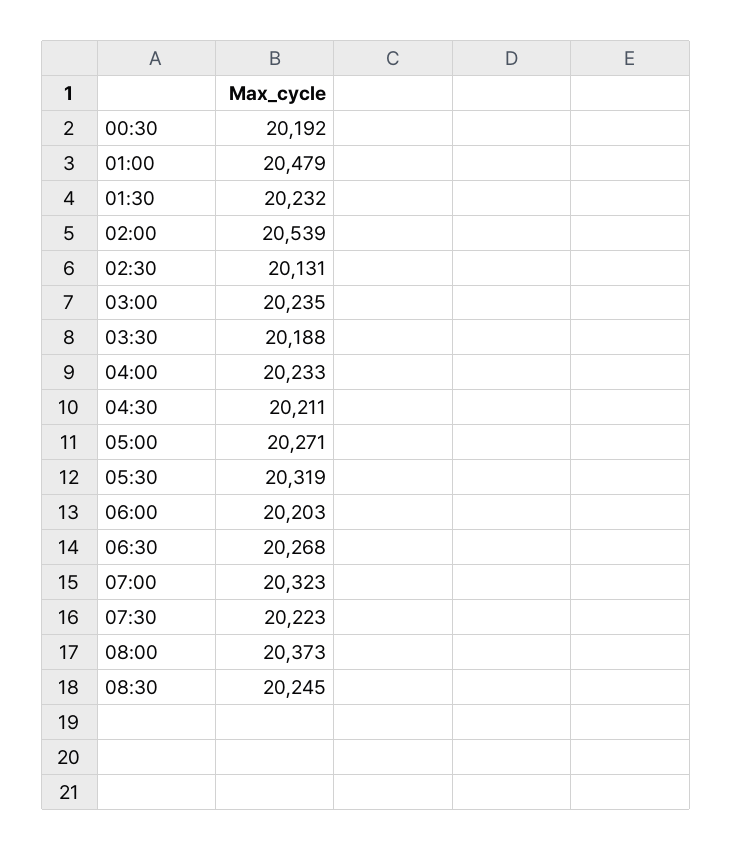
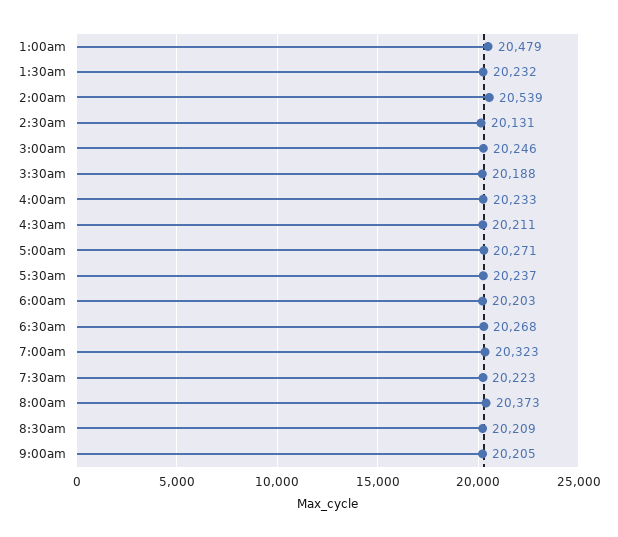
00:30: 20192 -> none
03:00: 20235 -> 20246
05:30: 20319 -> 20237
08:30: 20245 -> 20209
9:00am: none -> 20205

